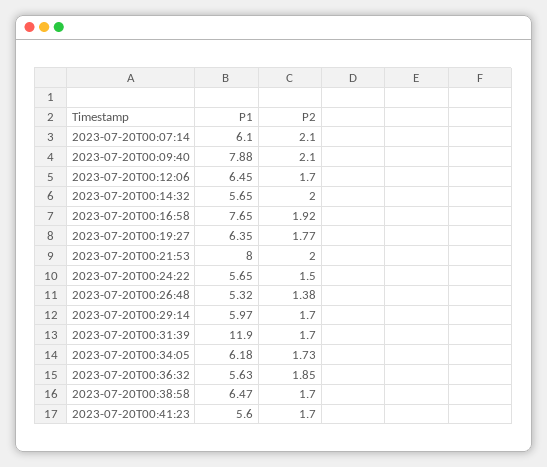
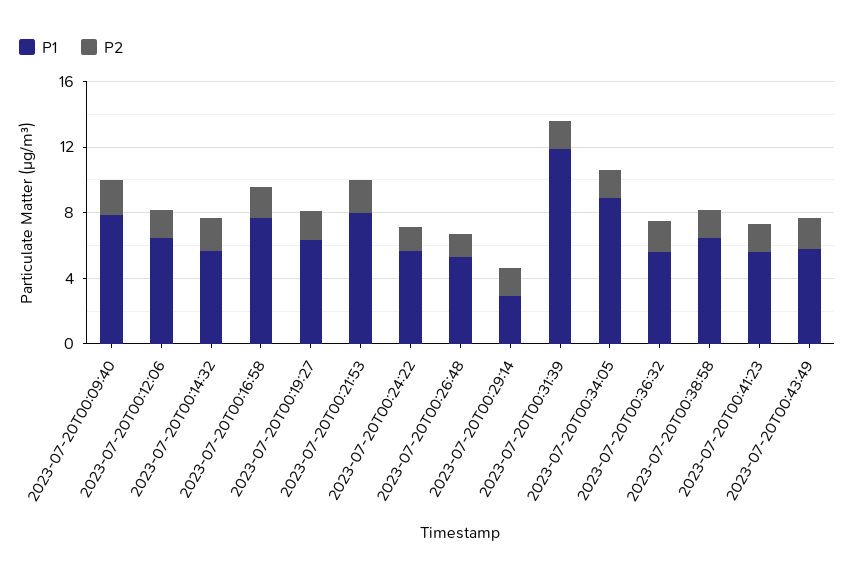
P1, 2023-07-20T00:07:14: 6.1 -> none
P2, 2023-07-20T00:07:14: 2.1 -> none
P1, 2023-07-20T00:29:14: 5.97 -> 3
P1, 2023-07-20T00:34:05: 6.18 -> 9
P1, 2023-07-20T00:43:49: none -> 6
P2, 2023-07-20T00:43:49: none -> 2

